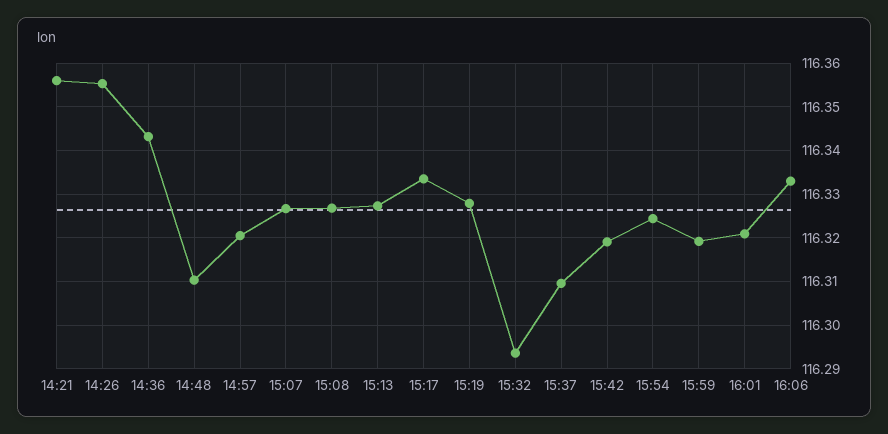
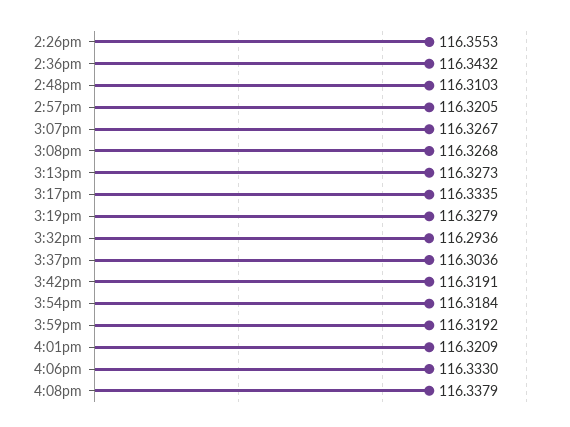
14:21: 116.356 -> none
15:37: 116.31 -> 116.3036
15:54: 116.324 -> 116.3184
4:08pm: none -> 116.3379

